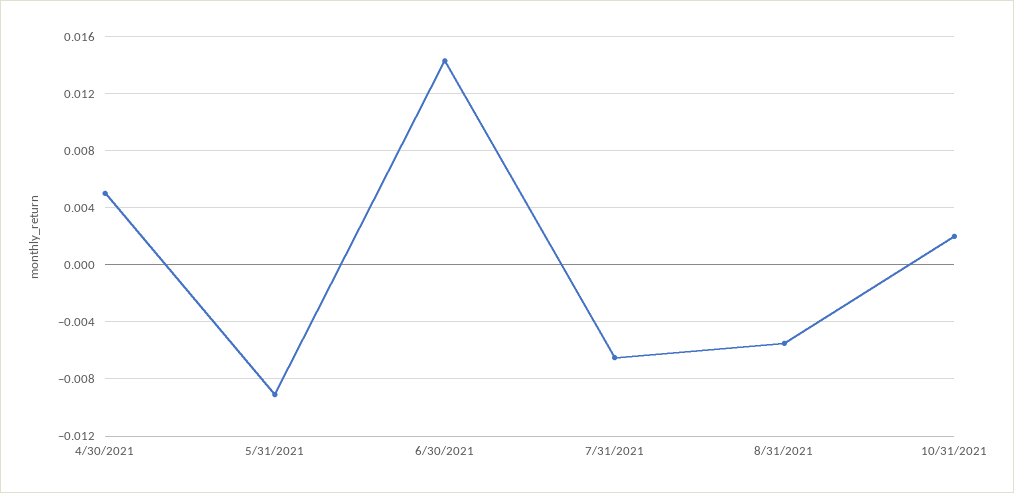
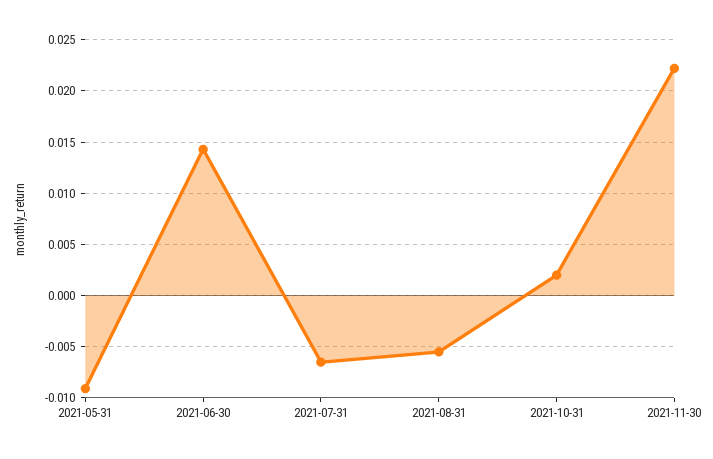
4/30/2021: 0.005 -> none
2021-11-30: none -> 0.022

